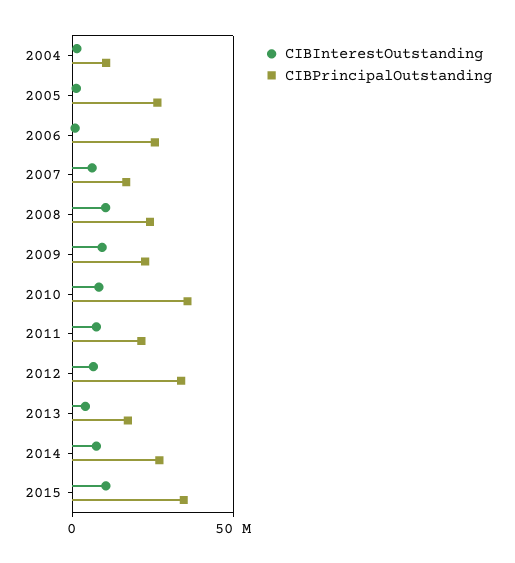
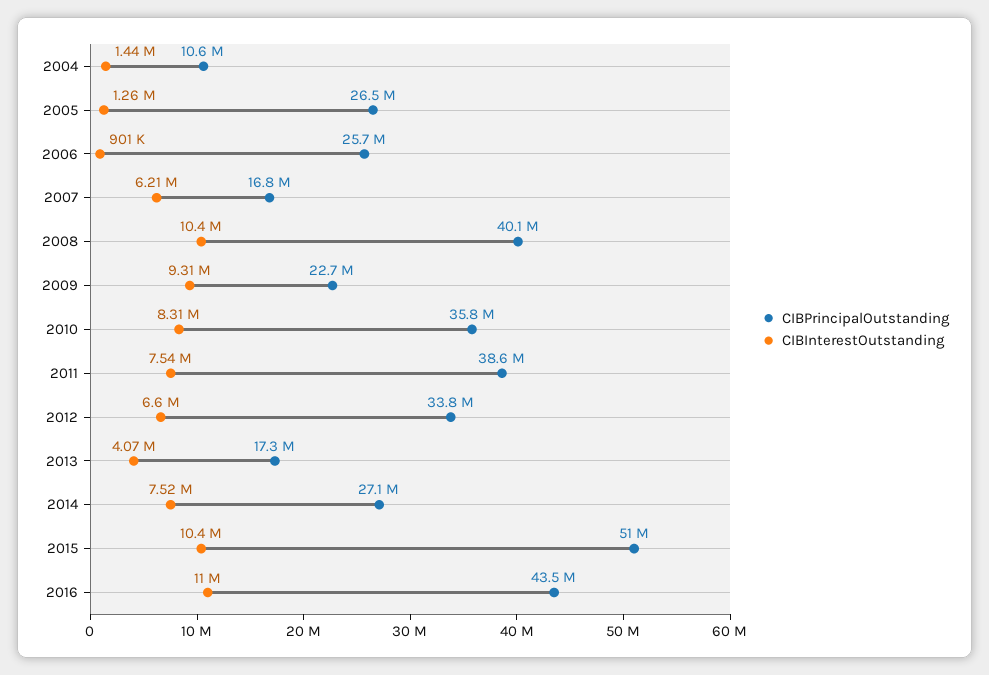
CIBPrincipalOutstanding, 2008: 25000000 -> 40100000
CIBPrincipalOutstanding, 2011: 20000000 -> 38600000
CIBPrincipalOutstanding, 2015: 35000000 -> 51000000
CIBPrincipalOutstanding, 2016: none -> 43500000
CIBInterestOutstanding, 2016: none -> 11000000

